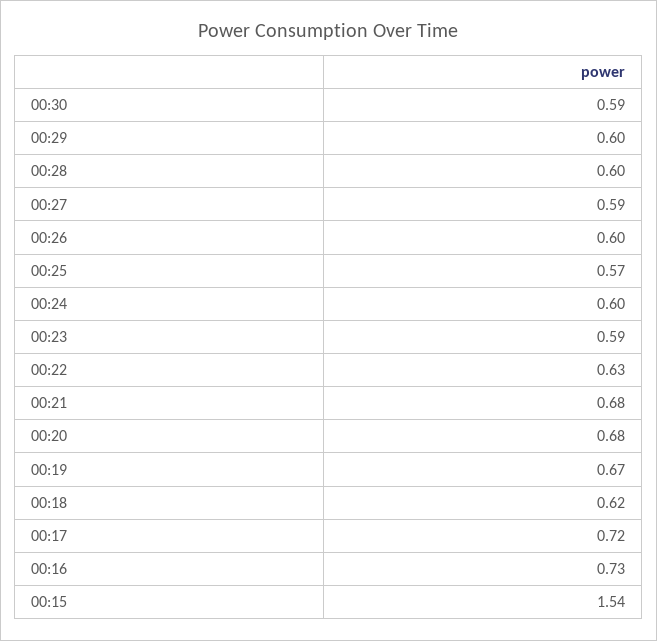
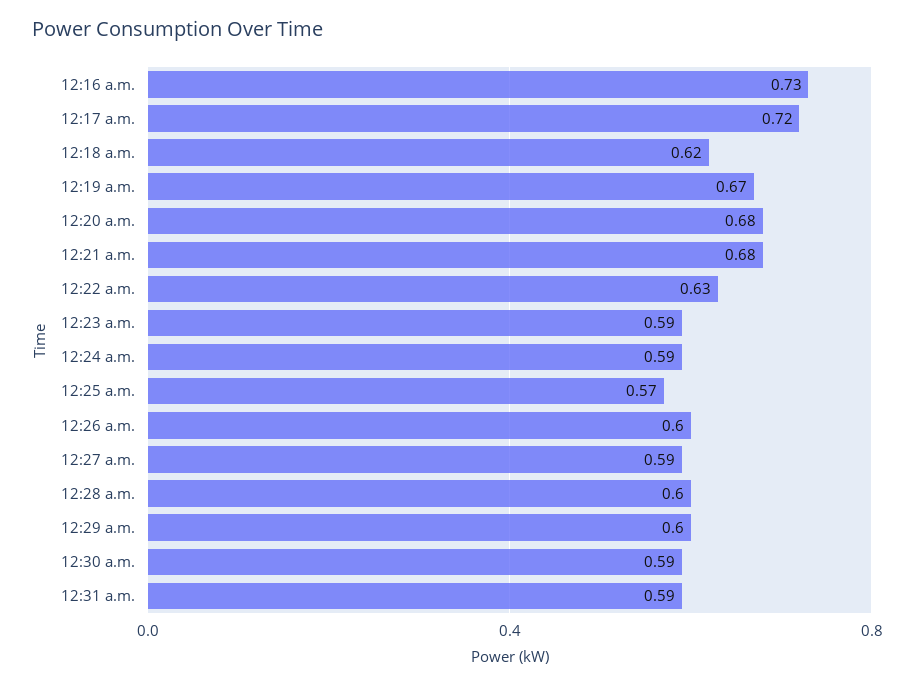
00:24: 0.6 -> 0.59
00:15: 1.54 -> none
12:31 a.m.: none -> 0.59

